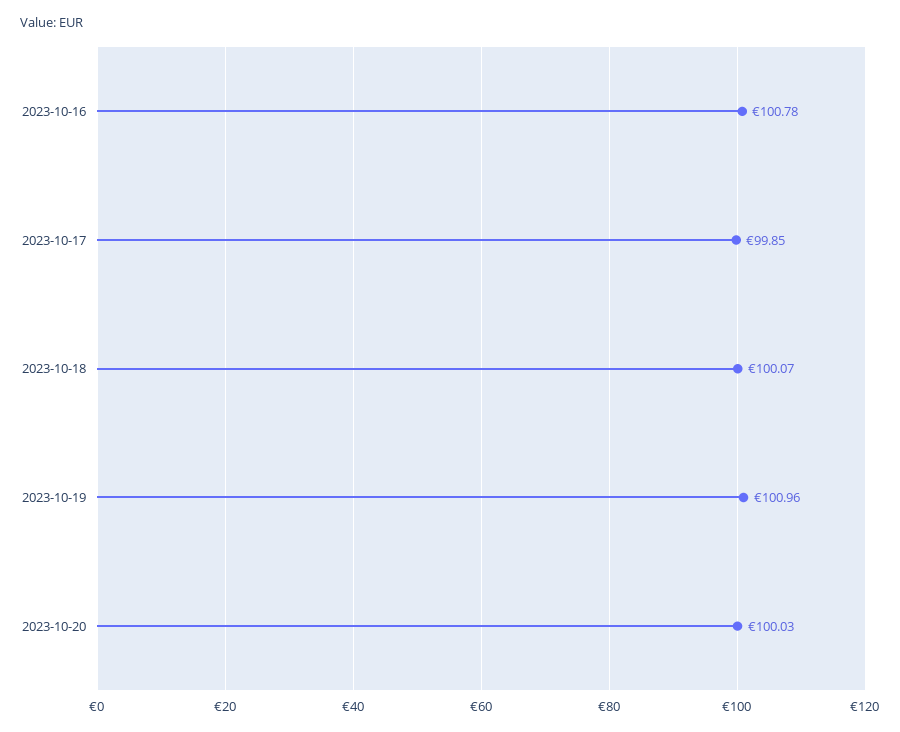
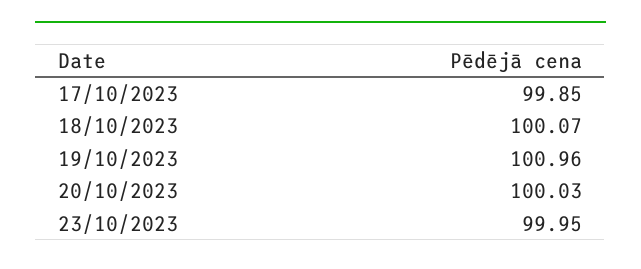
2023-10-16: 100.78 -> none
23/10/2023: none -> 99.95

